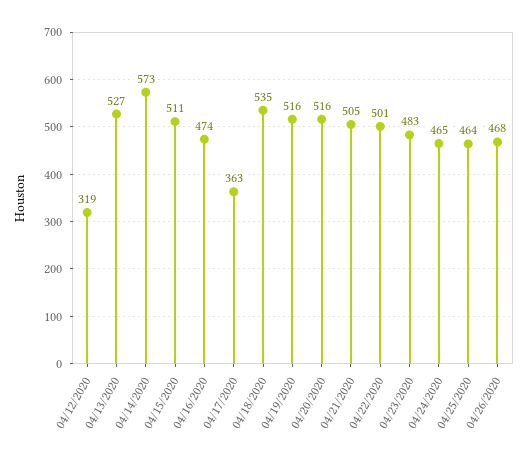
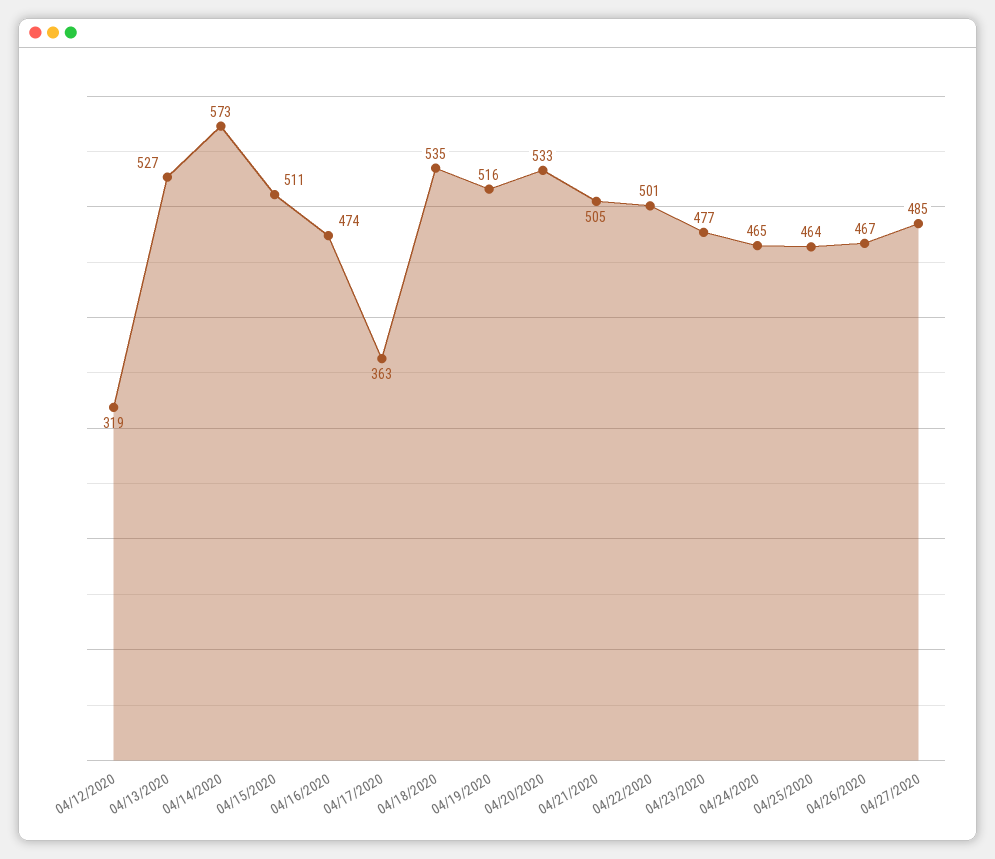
04/20/2020: 516 -> 533
04/23/2020: 483 -> 477
04/26/2020: 468 -> 467
04/27/2020: none -> 485

